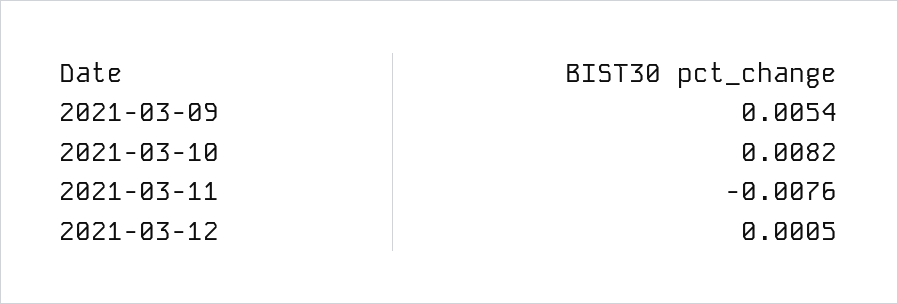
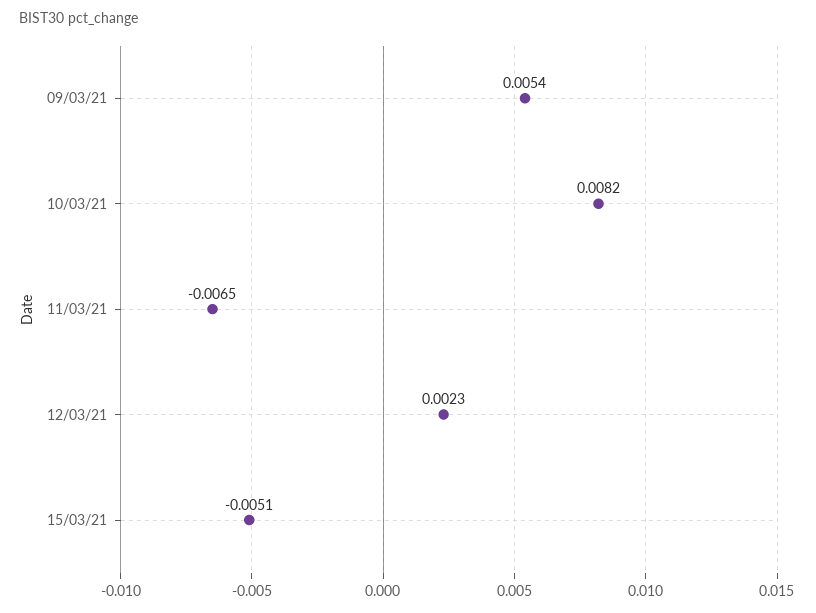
2021-03-11: -0.0076 -> -0.0065
2021-03-12: 0.0005 -> 0.0023
15/03/21: none -> -0.0051

